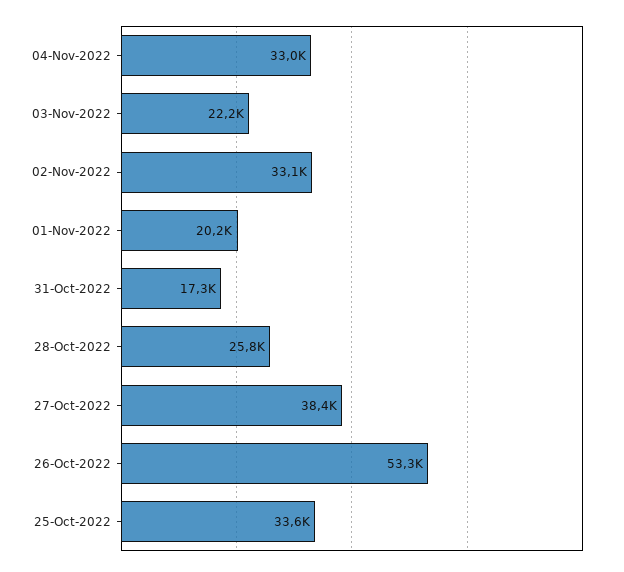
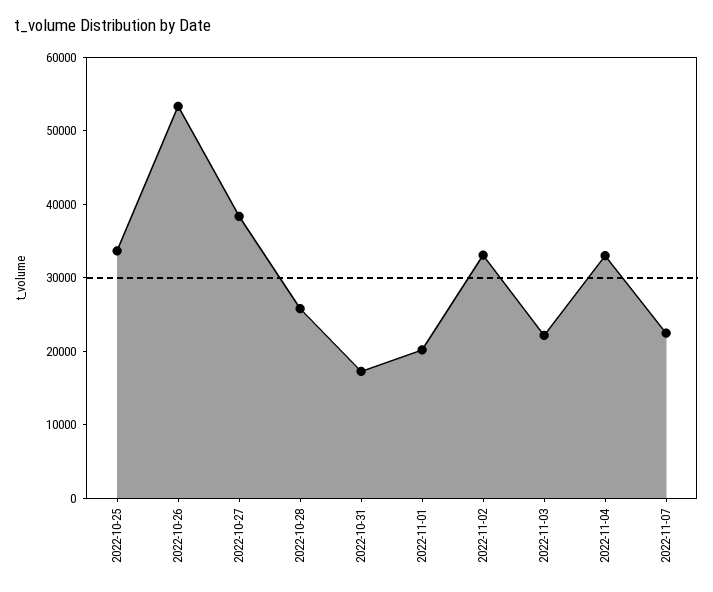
2022-11-07: none -> 22000

